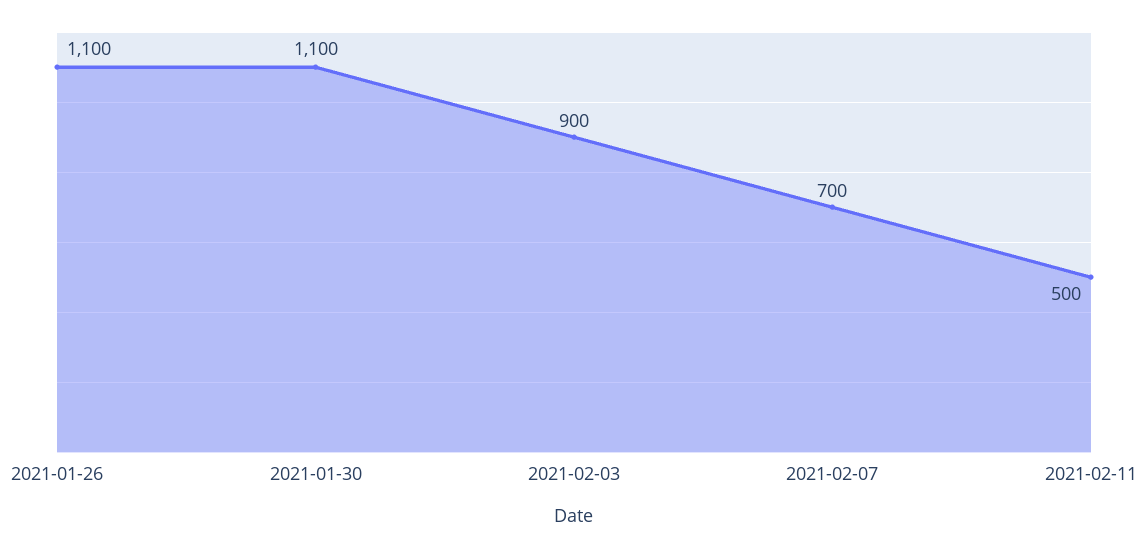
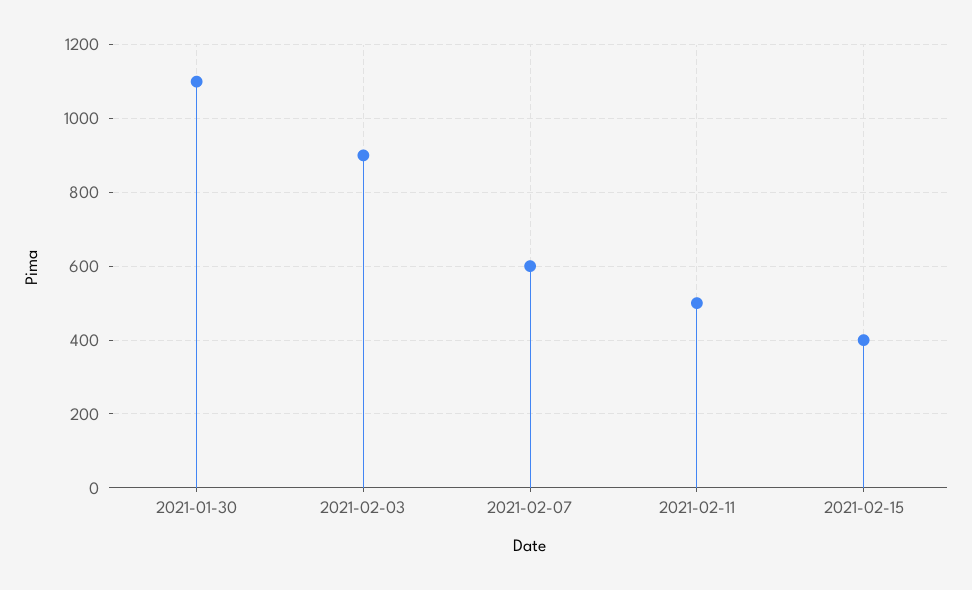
2021-01-26: 1100 -> none
2021-02-07: 700 -> 600
2021-02-15: none -> 400

